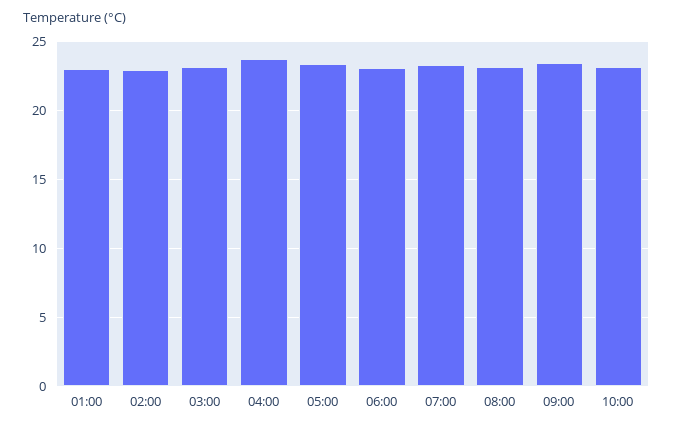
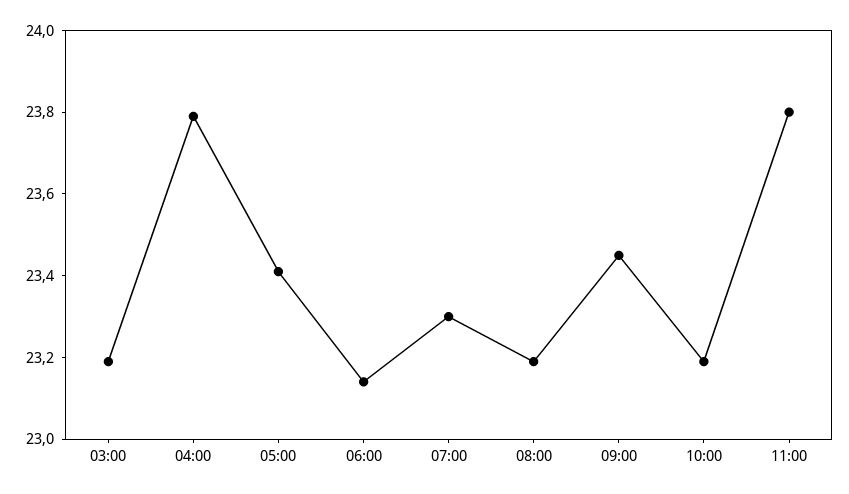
01:00: 23 -> none
02:00: 23 -> none
11:00: none -> 23.8

